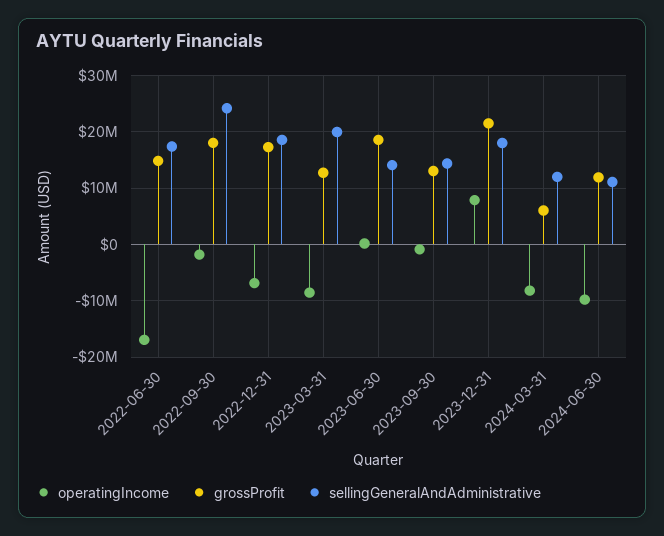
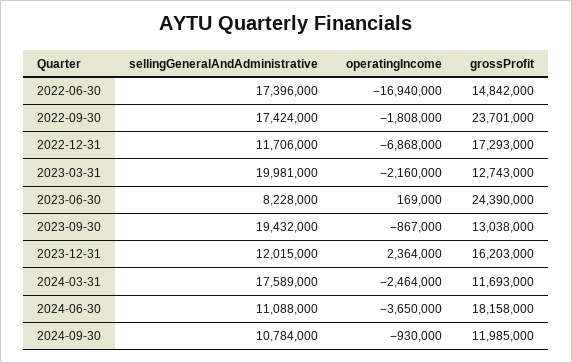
grossProfit, 2022-09-30: 18000000 -> 23701000
sellingGeneralAndAdministrative, 2022-09-30: 24000000 -> 17424000
sellingGeneralAndAdministrative, 2022-12-31: 18000000 -> 11706000
operatingIncome, 2023-03-31: -8000000 -> -2160000
grossProfit, 2023-06-30: 18000000 -> 24390000
sellingGeneralAndAdministrative, 2023-06-30: 14000000 -> 8228000
sellingGeneralAndAdministrative, 2023-09-30: 14000000 -> 19432000
operatingIncome, 2023-12-31: 8000000 -> 2364000
grossProfit, 2023-12-31: 22000000 -> 16203000
sellingGeneralAndAdministrative, 2023-12-31: 18000000 -> 12015000
operatingIncome, 2024-03-31: -8000000 -> -2464000
grossProfit, 2024-03-31: 6000000 -> 11693000
sellingGeneralAndAdministrative, 2024-03-31: 12000000 -> 17589000
operatingIncome, 2024-06-30: -10000000 -> -3650000
grossProfit, 2024-06-30: 12000000 -> 18158000
sellingGeneralAndAdministrative, 2024-09-30: none -> 10784000
operatingIncome, 2024-09-30: none -> -930000
grossProfit, 2024-09-30: none -> 11985000

